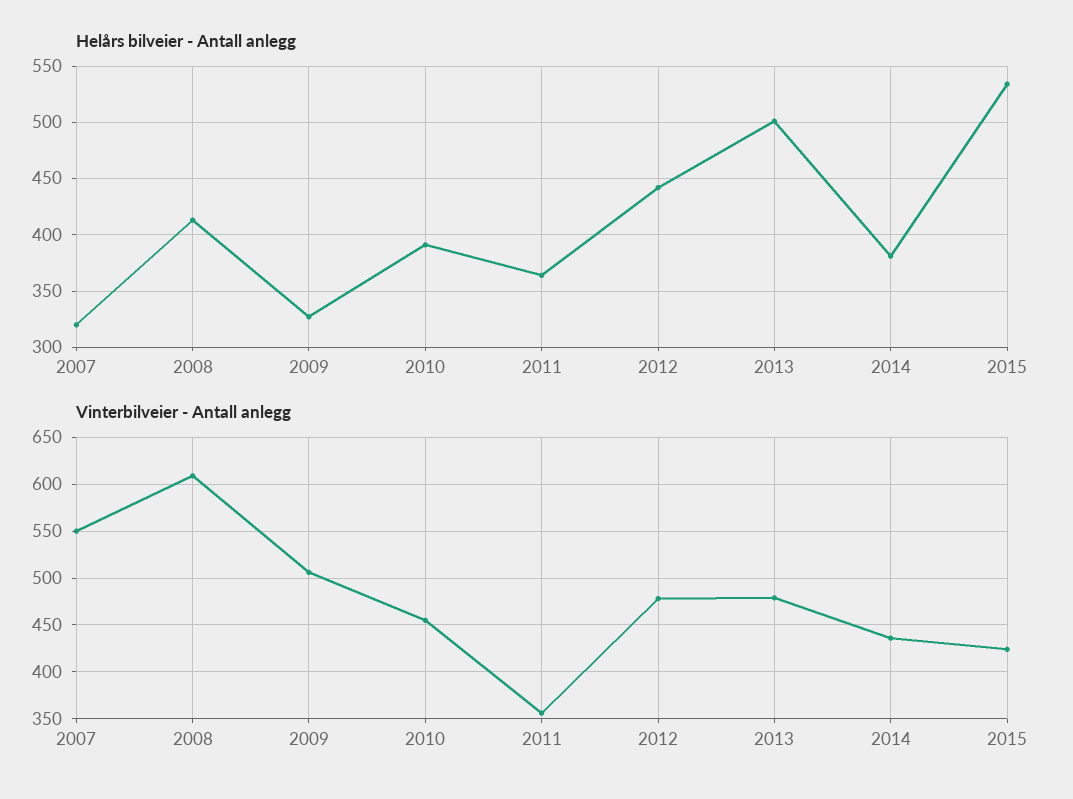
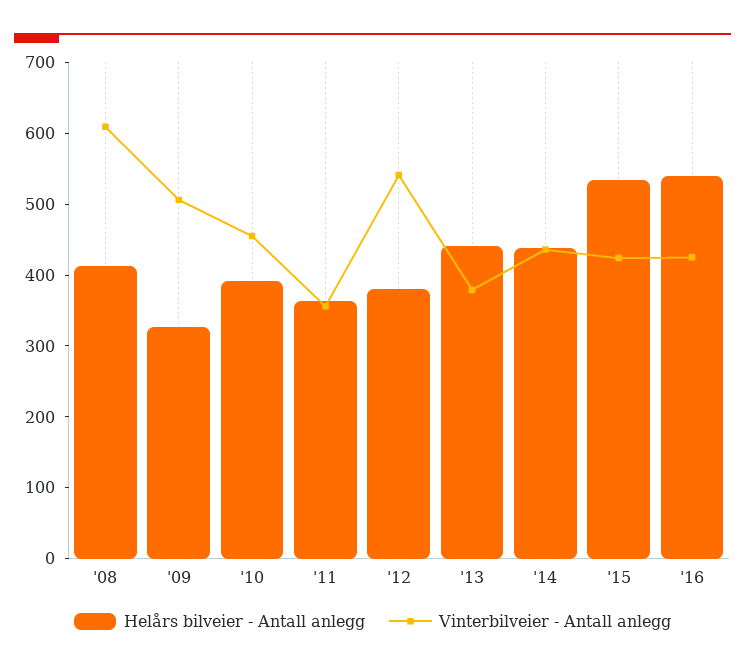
Helårs bilveier - Antall anlegg, 2007: 320 -> none
Helårs bilveier - Antall anlegg, 2012: 440 -> 380
Helårs bilveier - Antall anlegg, 2013: 500 -> 440
Helårs bilveier - Antall anlegg, 2014: 380 -> 440
Vinterbilveier - Antall anlegg, 2007: 550 -> none
Vinterbilveier - Antall anlegg, 2012: 480 -> 540
Vinterbilveier - Antall anlegg, 2013: 480 -> 380
Helårs bilveier - Antall anlegg, '16: none -> 540
Vinterbilveier - Antall anlegg, '16: none -> 420

